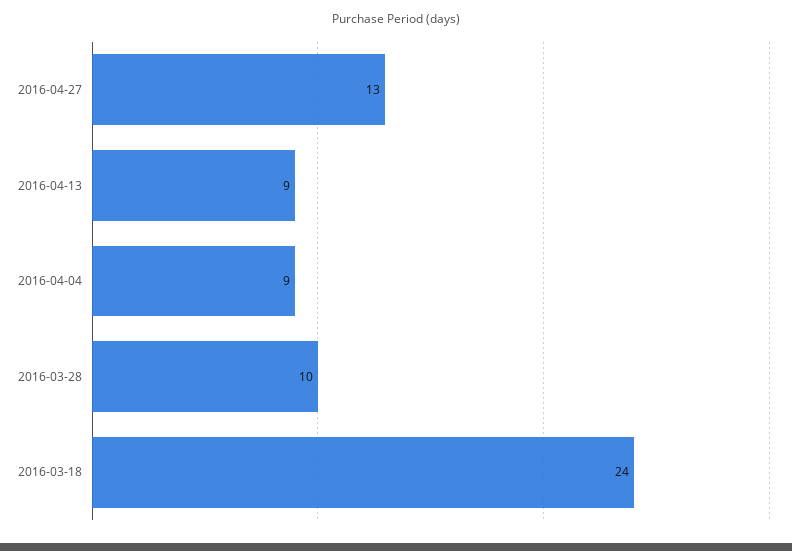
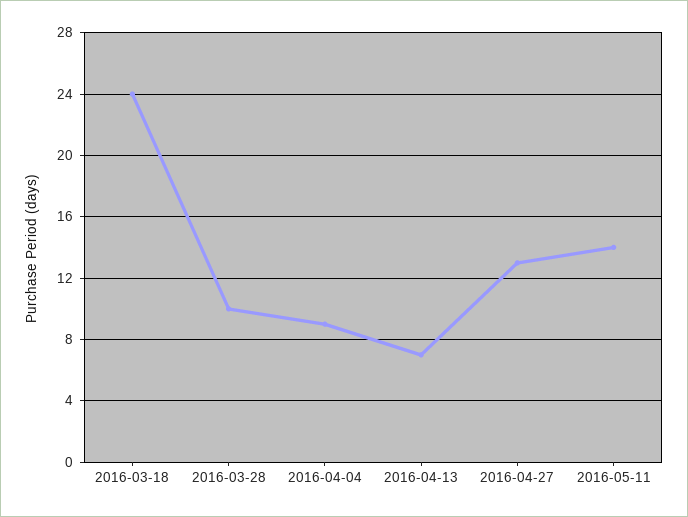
2016-04-13: 9 -> 7
2016-05-11: none -> 14

